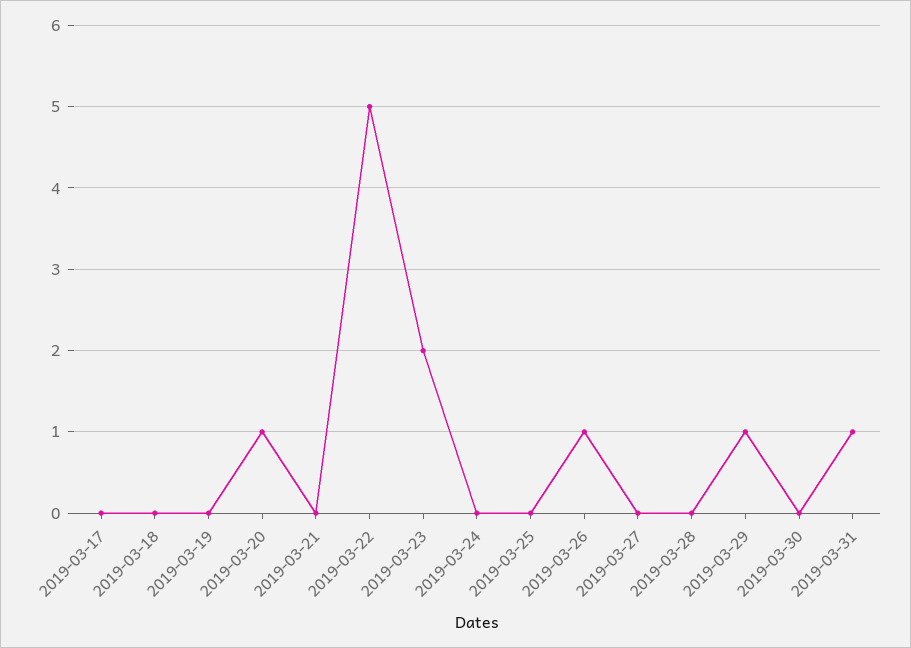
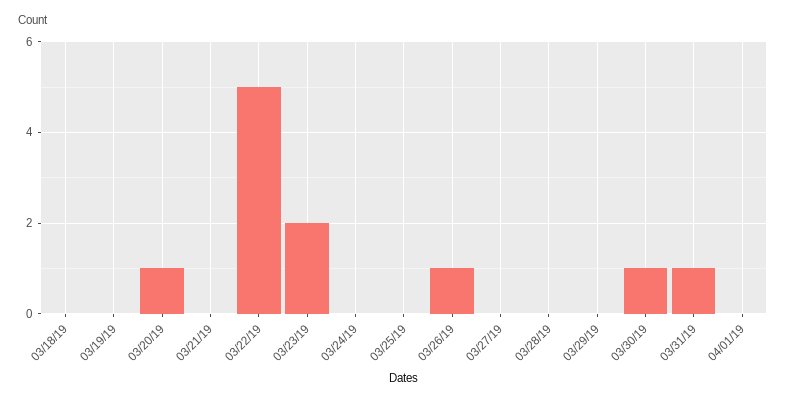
2019-03-17: 0 -> none
2019-03-29: 1 -> 0
2019-03-30: 0 -> 1
04/01/19: none -> 0

